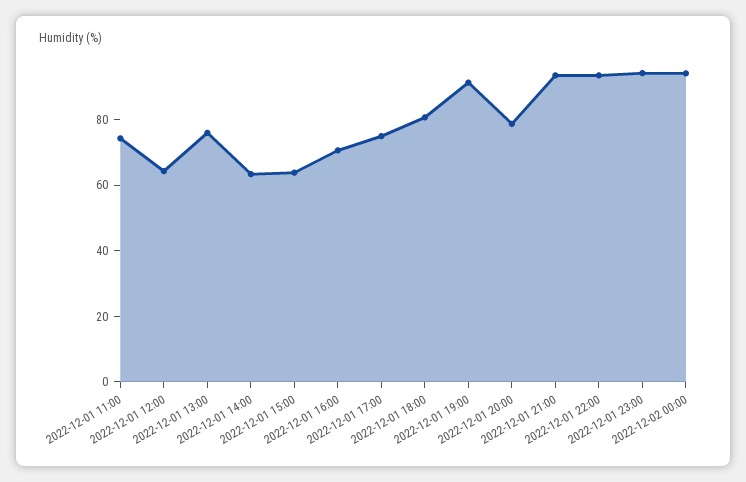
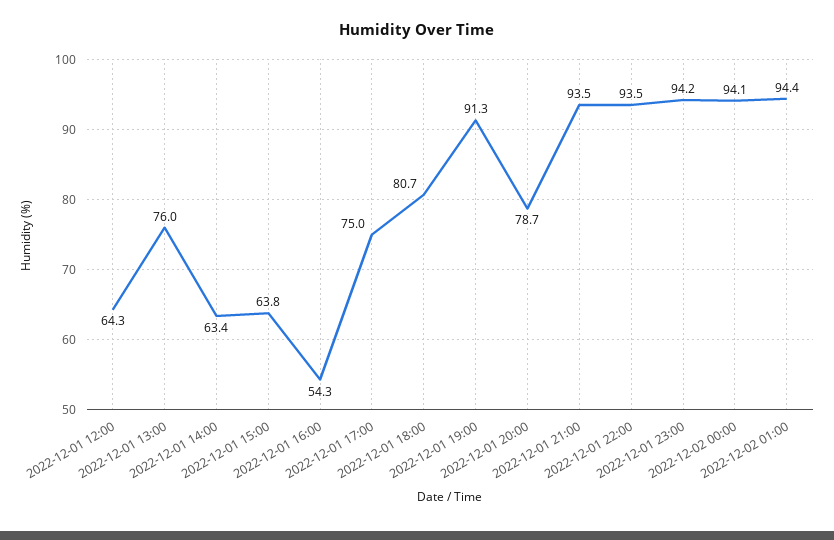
2022-12-01 11:00: 75 -> none
2022-12-01 16:00: 70 -> 54.3
2022-12-02 01:00: none -> 94.4

